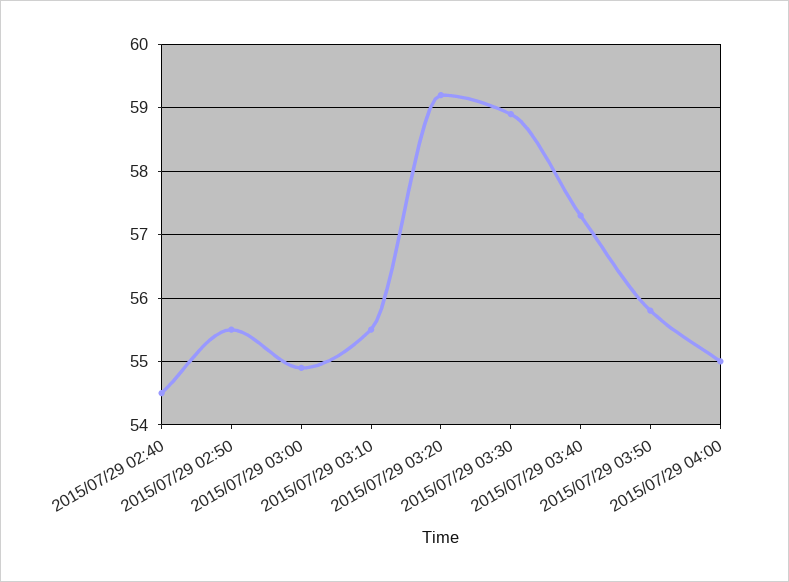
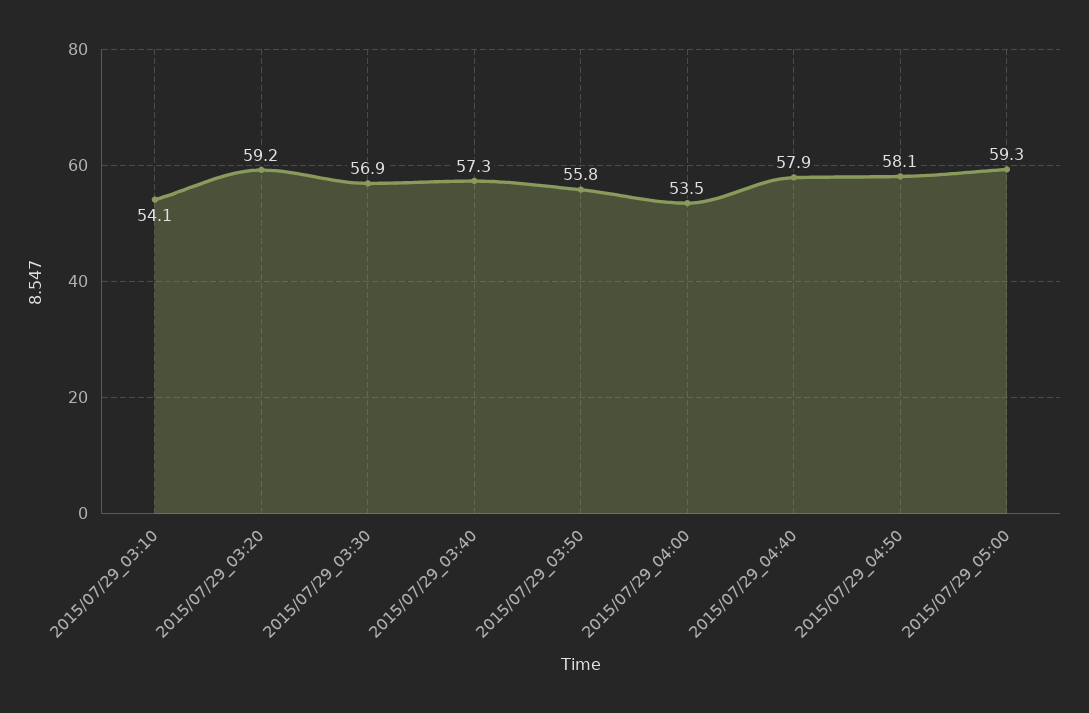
2015/07/29 02:40: 54.5 -> none
2015/07/29 02:50: 55.5 -> none
2015/07/29 03:00: 54.9 -> none
2015/07/29 03:10: 55.5 -> 54.1
2015/07/29 03:30: 58.9 -> 56.9
2015/07/29 04:00: 55 -> 53.5
2015/07/29_04:40: none -> 57.9
2015/07/29_04:50: none -> 58.1
2015/07/29_05:00: none -> 59.3

